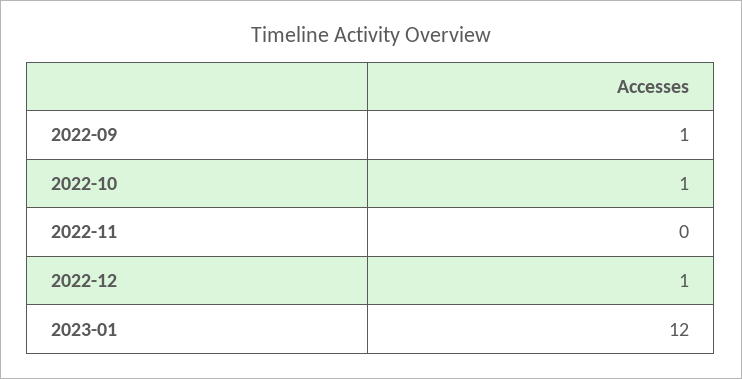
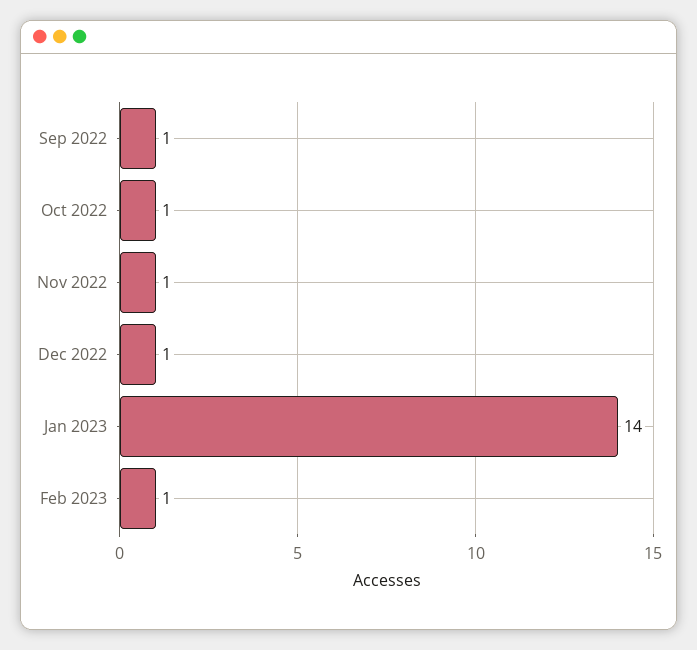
2022-11: 0 -> 1
2023-01: 12 -> 14
Feb 2023: none -> 1

